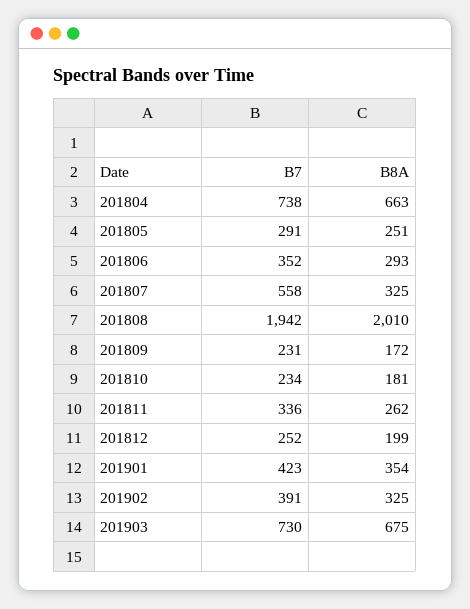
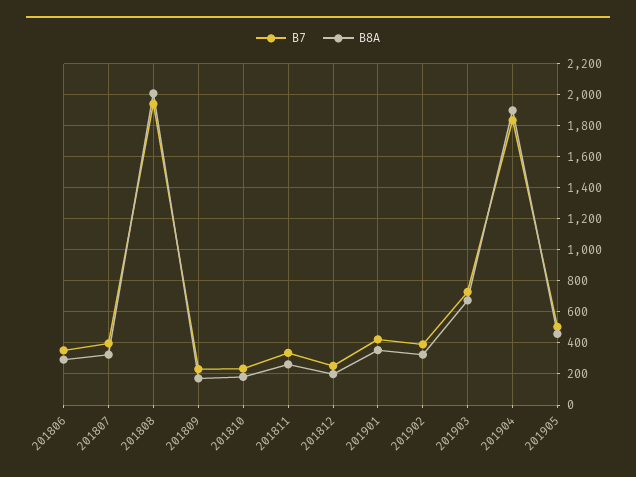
B7, 201804: 738 -> none
B8A, 201804: 663 -> none
B7, 201805: 291 -> none
B8A, 201805: 251 -> none
B7, 201807: 558 -> 400
B7, 201904: none -> 1850
B8A, 201904: none -> 1900
B7, 201905: none -> 500
B8A, 201905: none -> 450

